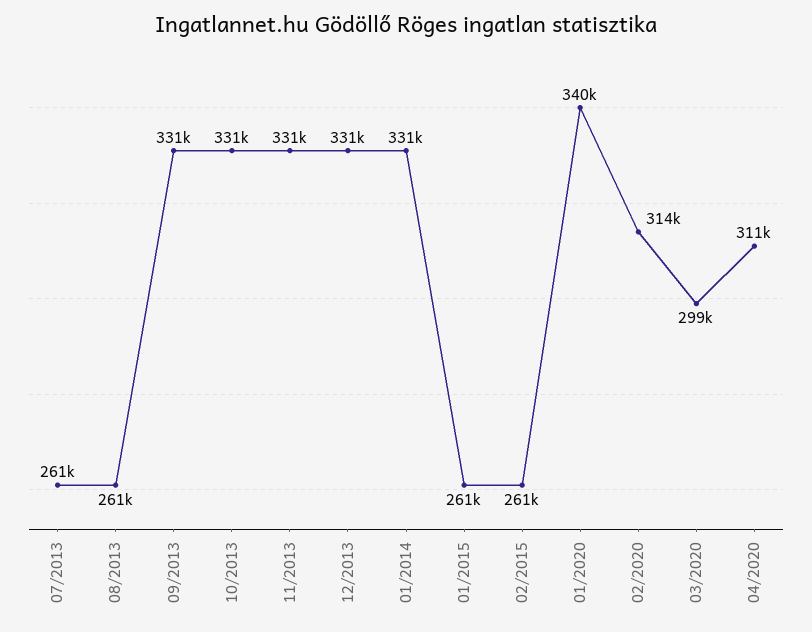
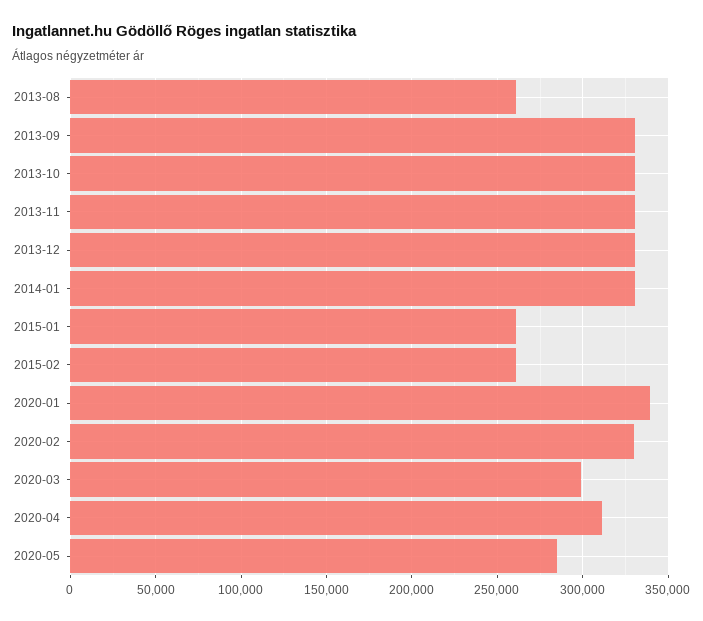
07/2013: 261000 -> none
02/2020: 314000 -> 330000
2020-05: none -> 285000

